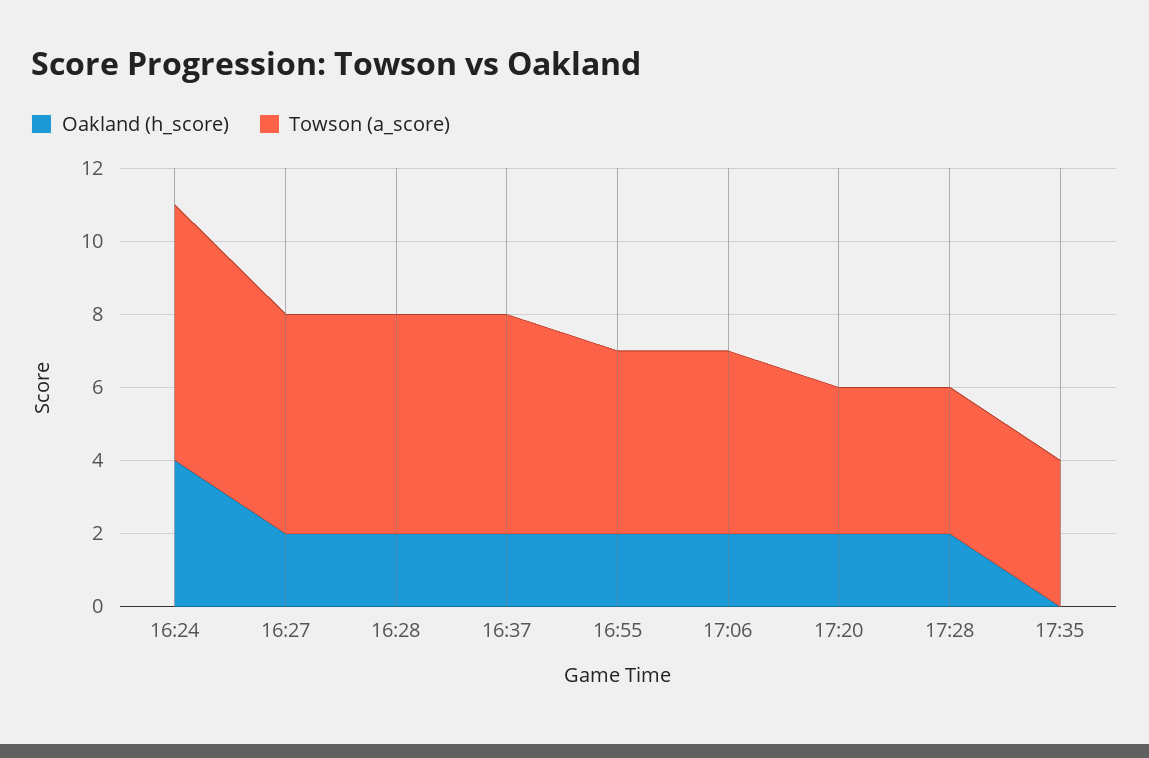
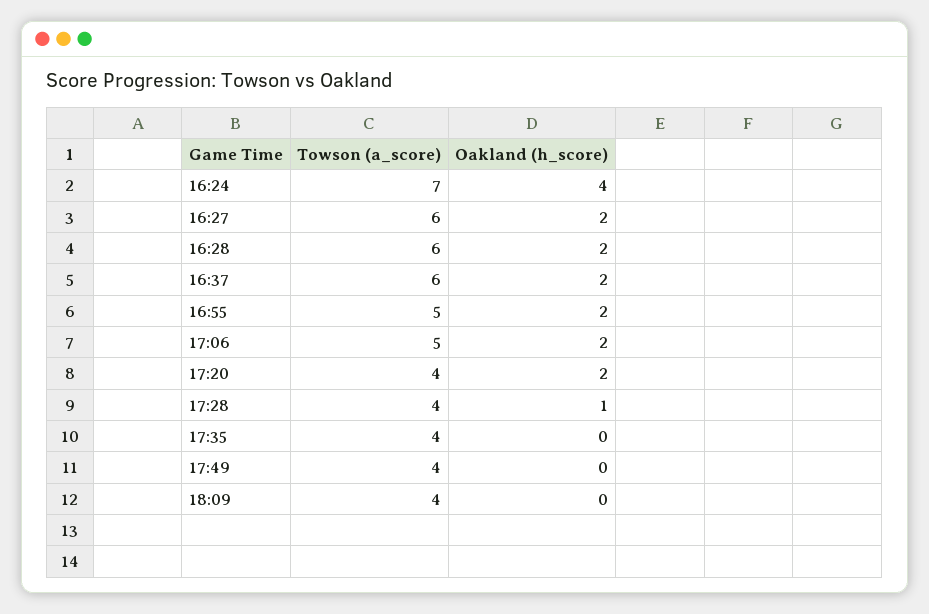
Oakland (h_score), 17:28: 2 -> 1
Towson (a_score), 17:49: none -> 4
Oakland (h_score), 17:49: none -> 0
Towson (a_score), 18:09: none -> 4
Oakland (h_score), 18:09: none -> 0

